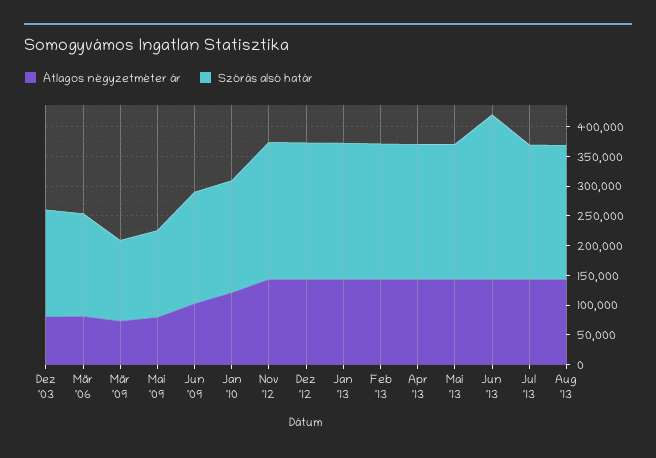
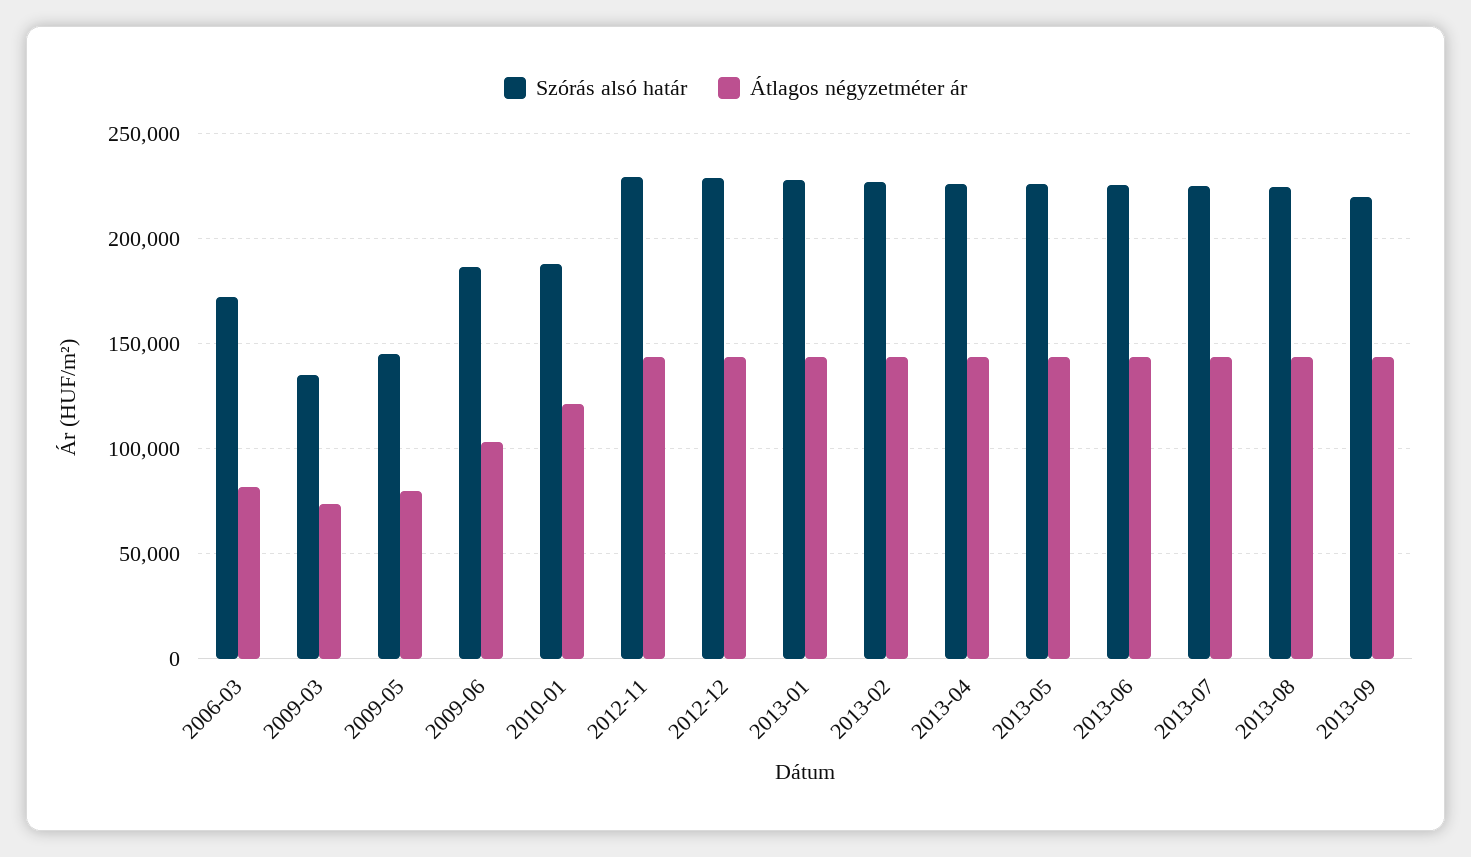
Átlagos négyzetméter ár, Dez '03: 75000 -> none
Szórás alsó határ, Dez '03: 175000 -> none
Szórás alsó határ, Jun '13: 275000 -> 225000
Szórás alsó határ, 2013-09: none -> 220000
Átlagos négyzetméter ár, 2013-09: none -> 145000

